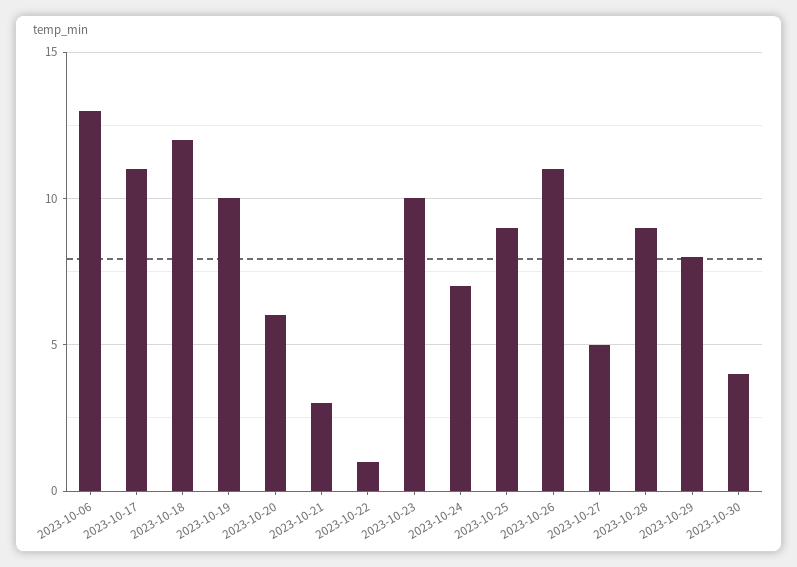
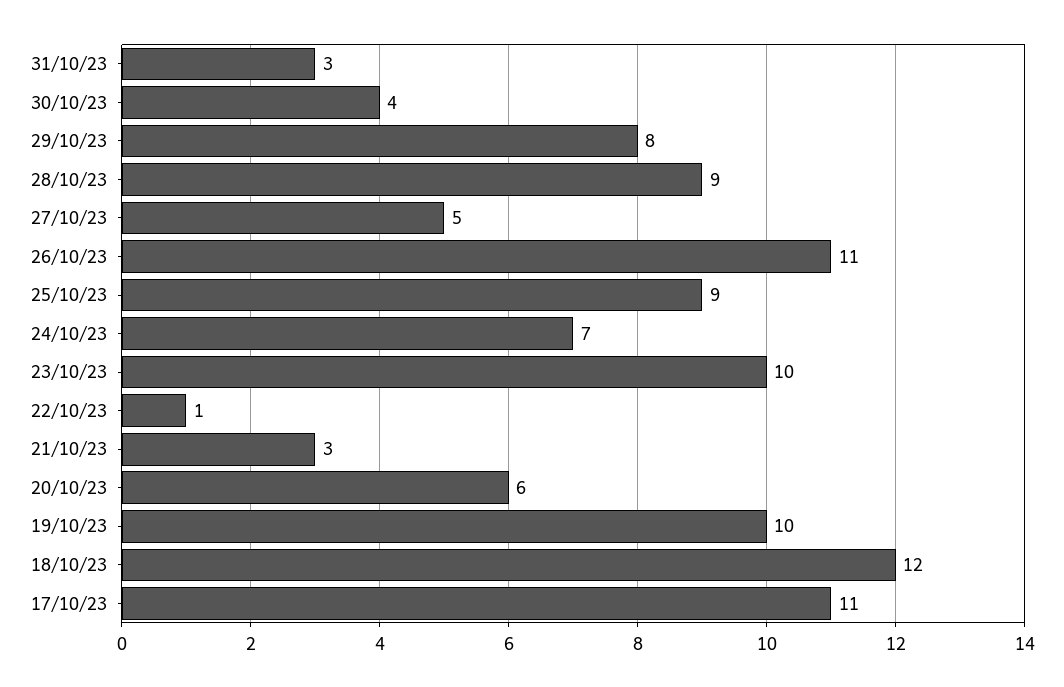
2023-10-06: 13 -> none
31/10/23: none -> 3

